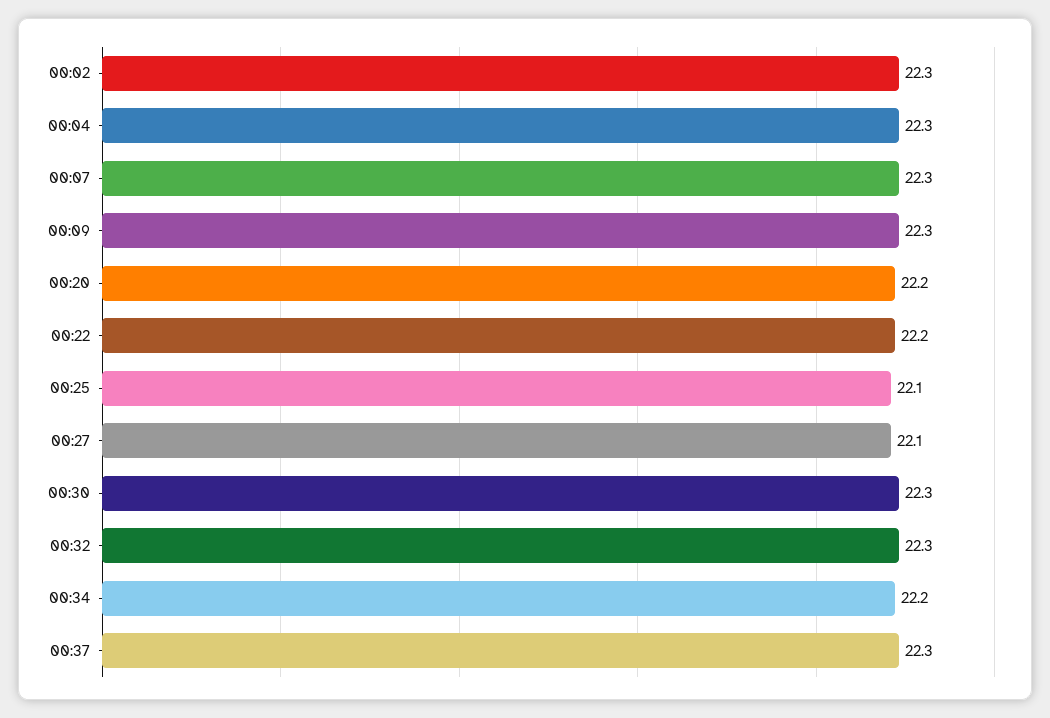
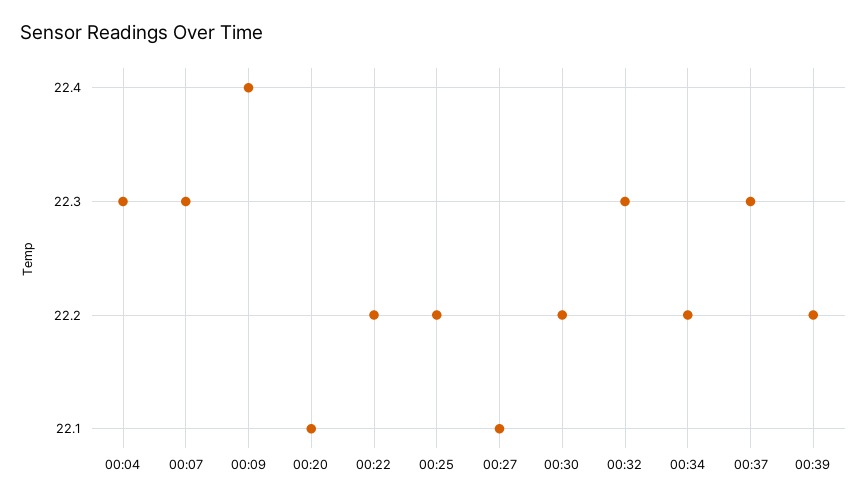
00:02: 22.3 -> none
00:09: 22.3 -> 22.4
00:20: 22.2 -> 22.1
00:25: 22.1 -> 22.2
00:30: 22.3 -> 22.2
00:39: none -> 22.2

